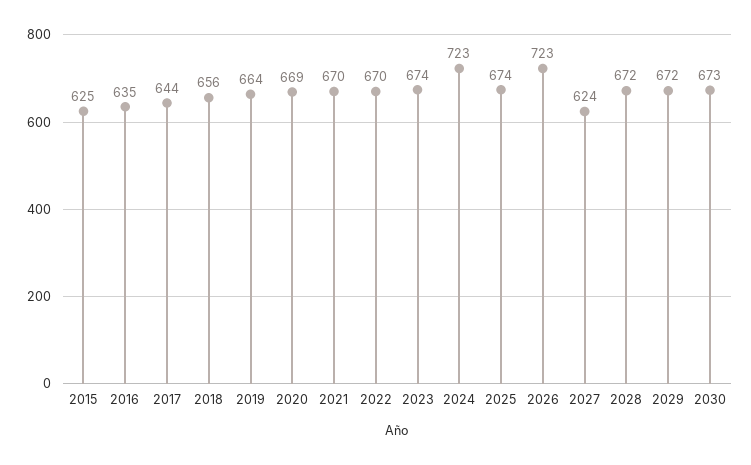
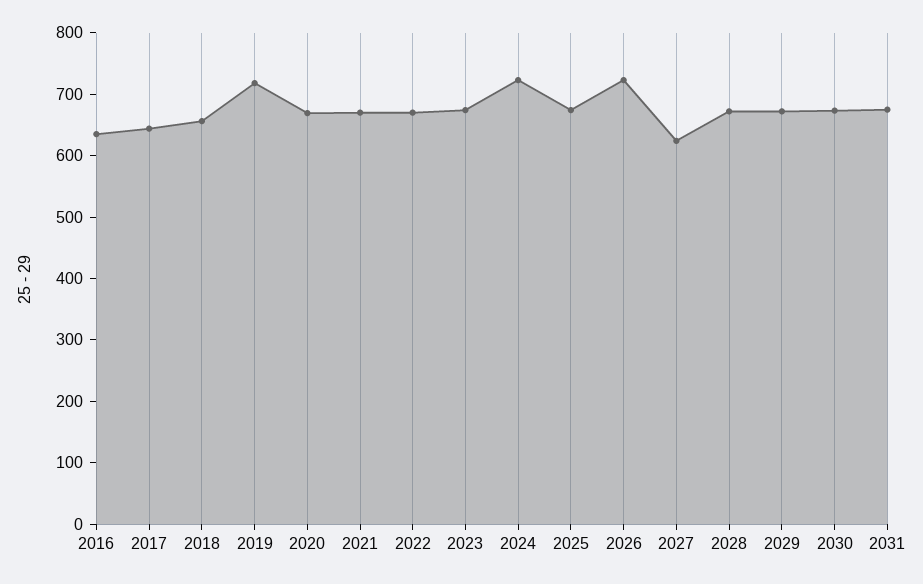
2015: 625 -> none
2019: 664 -> 720
2031: none -> 680

